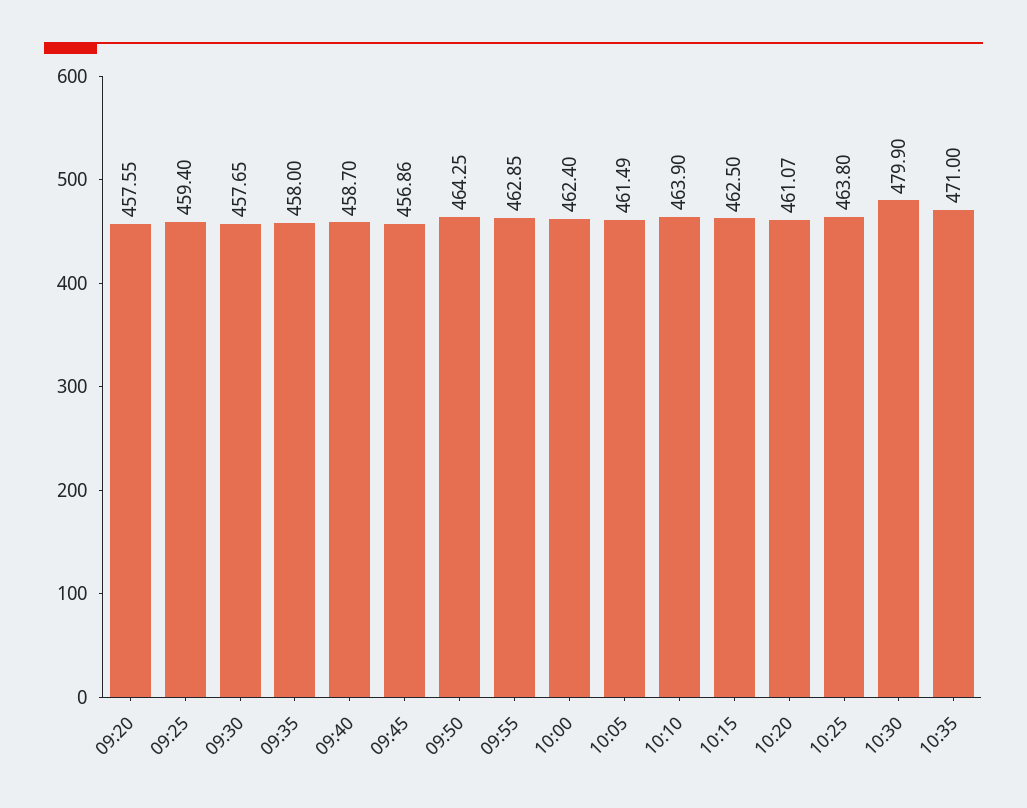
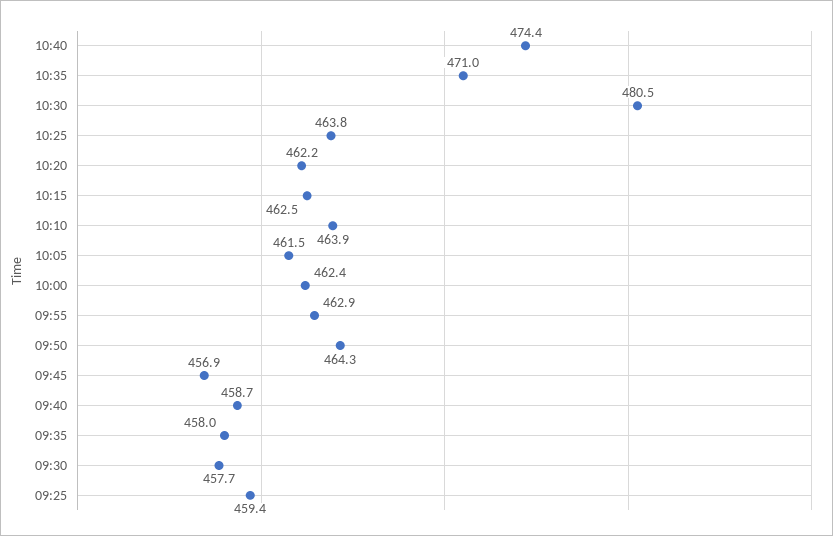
09:20: 457.55 -> none
10:20: 461.07 -> 462.2
10:30: 479.9 -> 480.5
10:40: none -> 474.4

